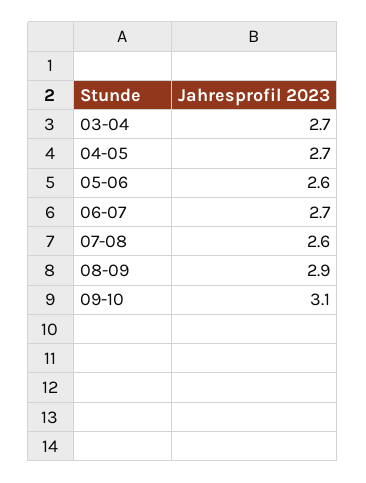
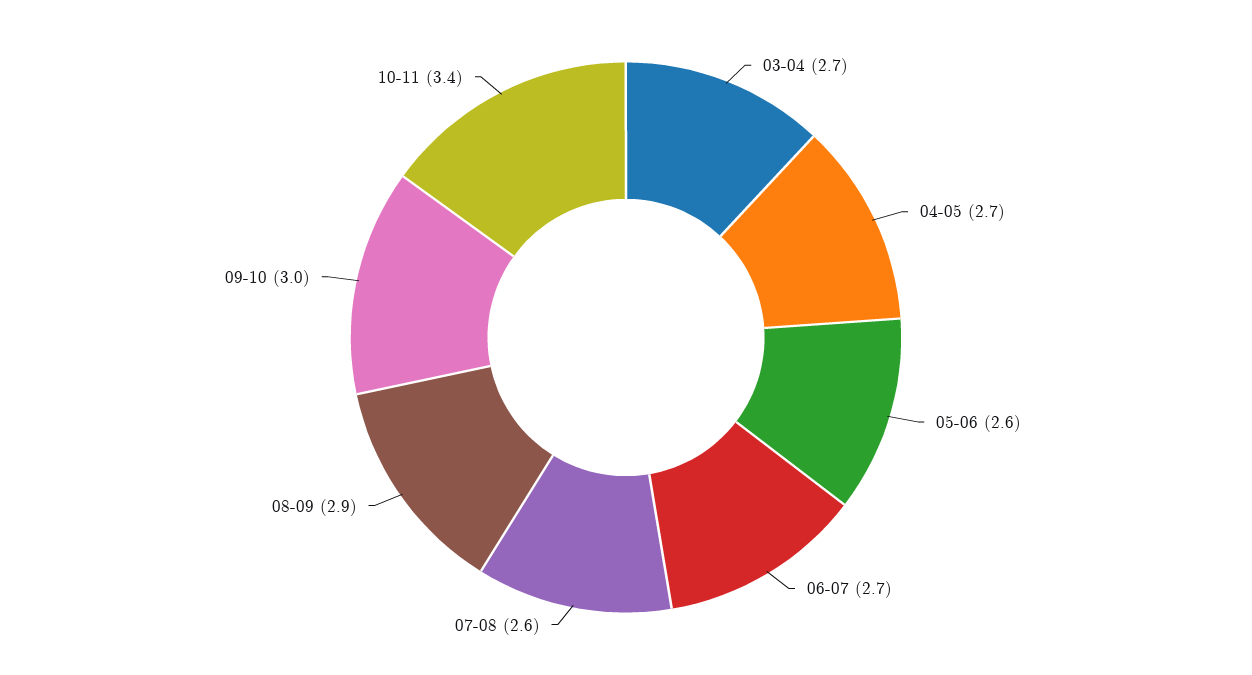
09-10: 3.1 -> 3
10-11: none -> 3.4

